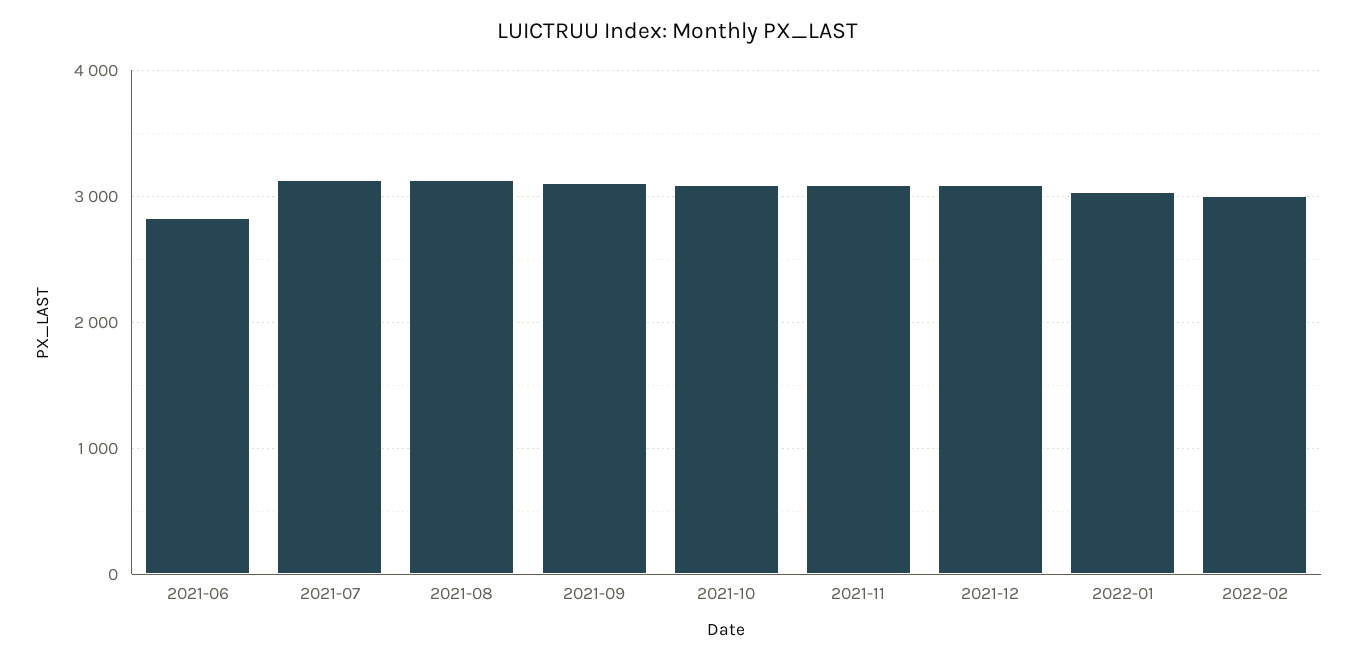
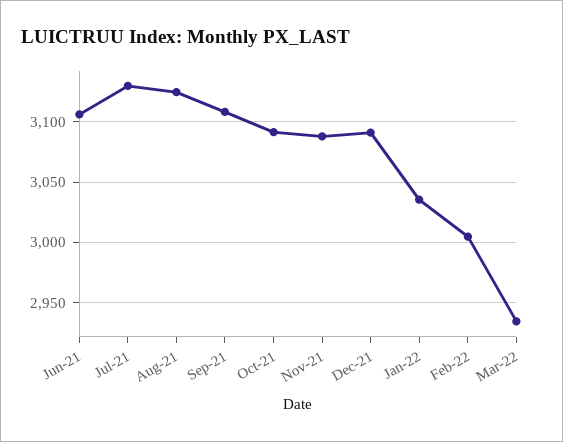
2021-06: 2800 -> 3105
Mar-22: none -> 2935

